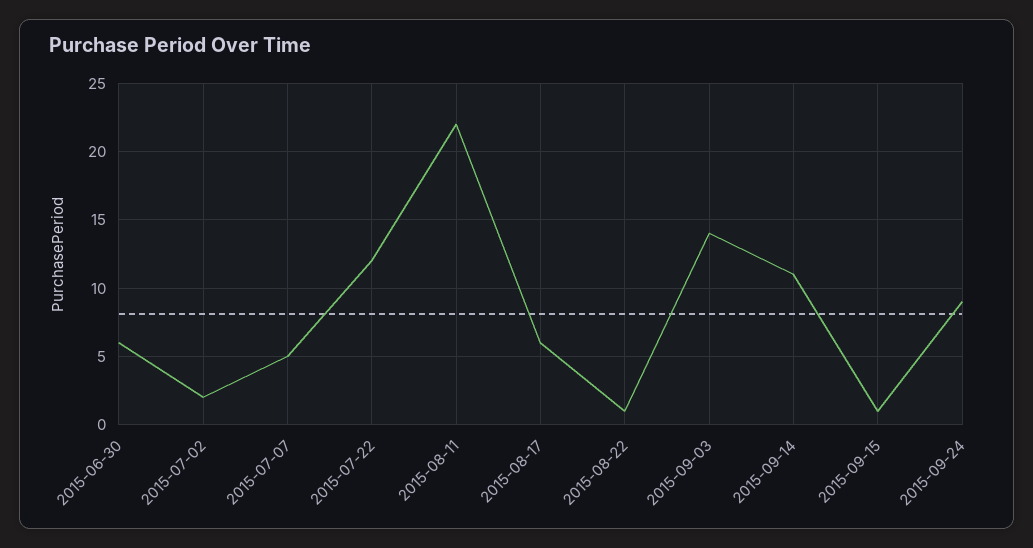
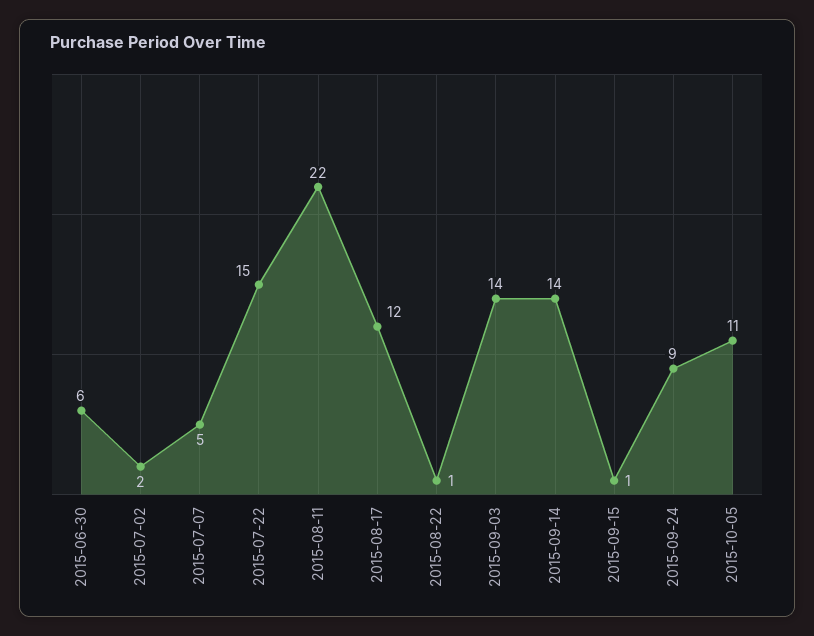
2015-07-22: 12 -> 15
2015-08-17: 6 -> 12
2015-09-14: 11 -> 14
2015-10-05: none -> 11

